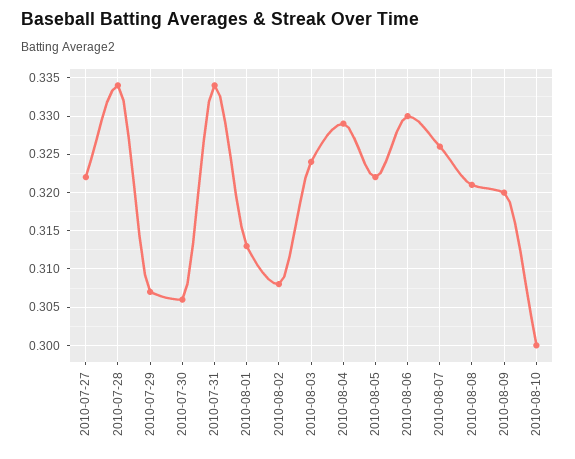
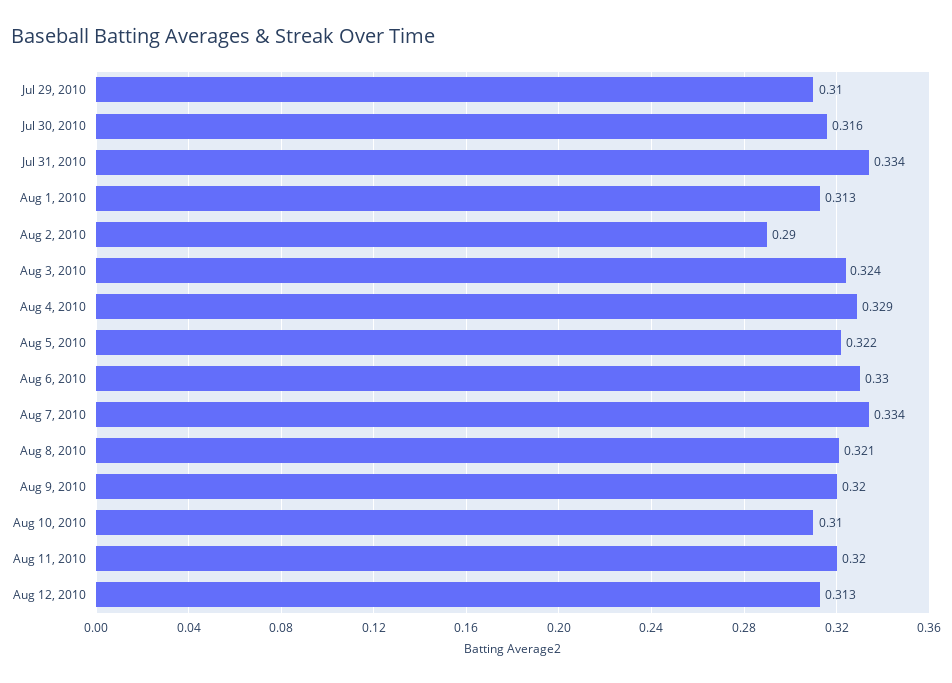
2010-07-27: 0.322 -> none
2010-07-28: 0.334 -> none
2010-07-29: 0.307 -> 0.31
2010-07-30: 0.306 -> 0.316
2010-08-02: 0.308 -> 0.29
2010-08-07: 0.326 -> 0.334
2010-08-10: 0.3 -> 0.31
Aug 11, 2010: none -> 0.32
Aug 12, 2010: none -> 0.313

